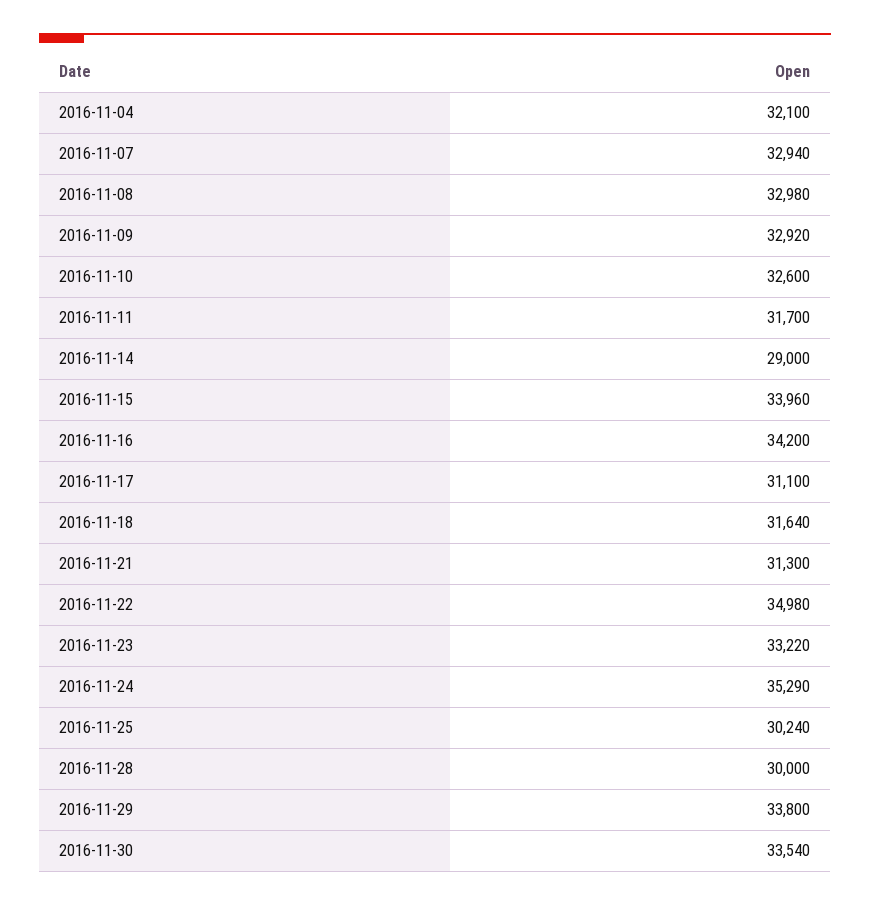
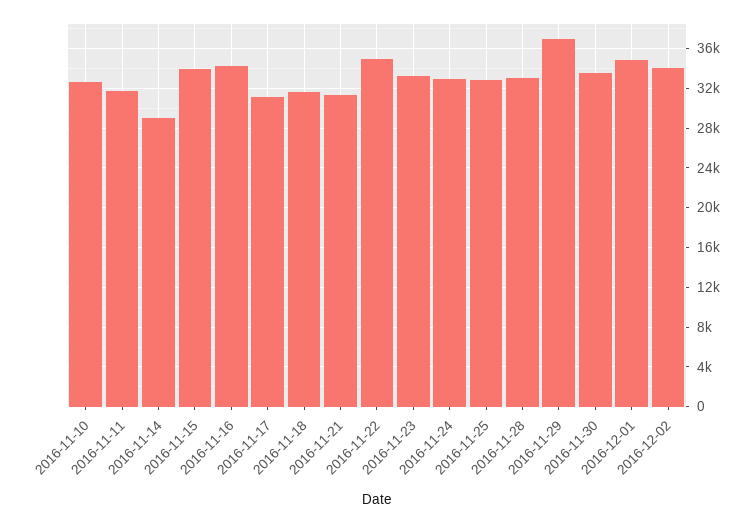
2016-11-04: 32100 -> none
2016-11-07: 32940 -> none
2016-11-08: 32980 -> none
2016-11-09: 32920 -> none
2016-11-24: 35290 -> 33000
2016-11-25: 30240 -> 33000
2016-11-28: 30000 -> 33000
2016-11-29: 33800 -> 37000
2016-12-01: none -> 35000
2016-12-02: none -> 34000

